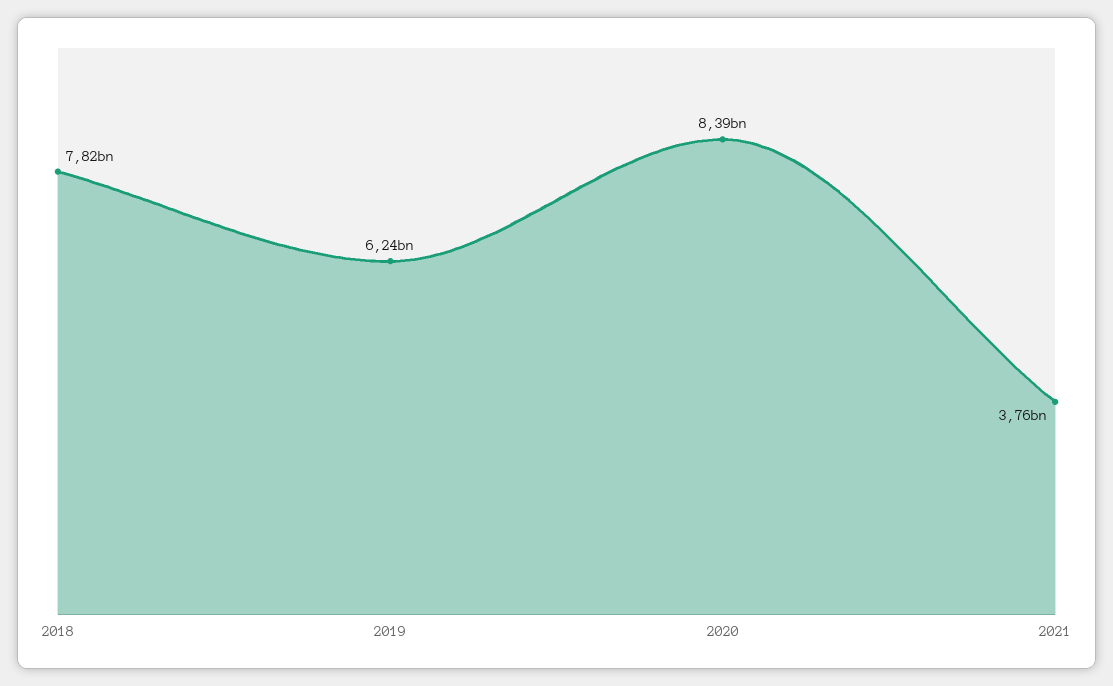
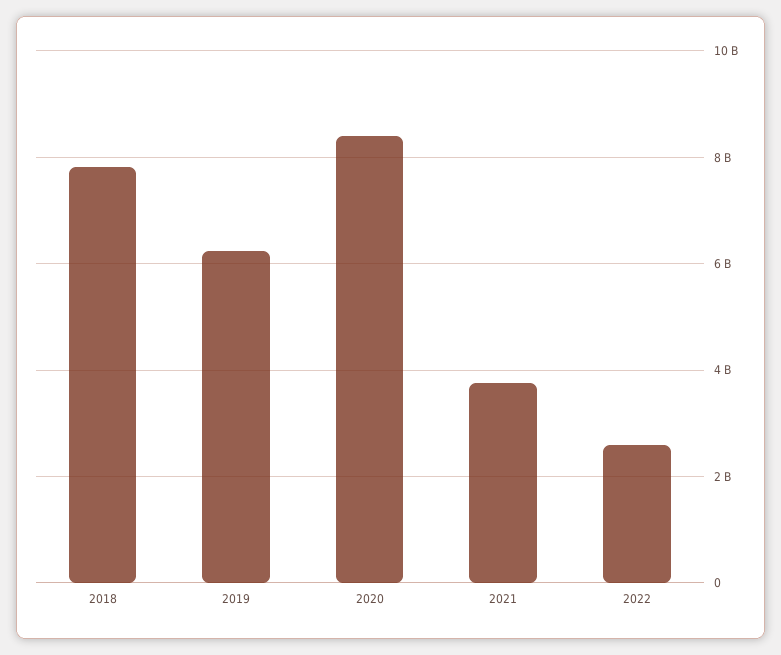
2022: none -> 2600000000

